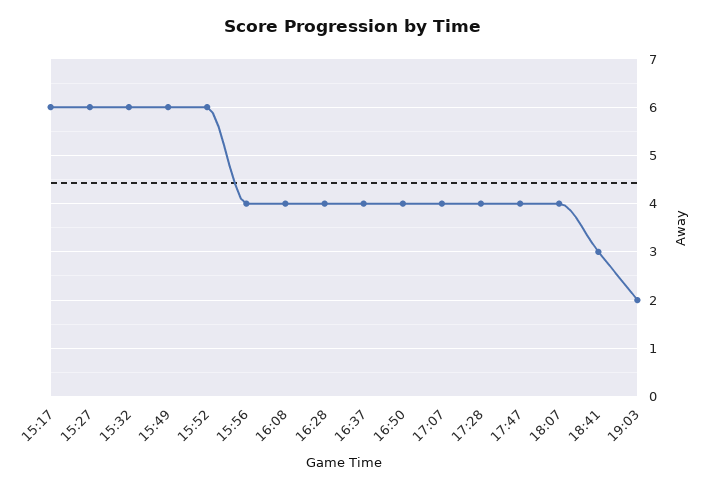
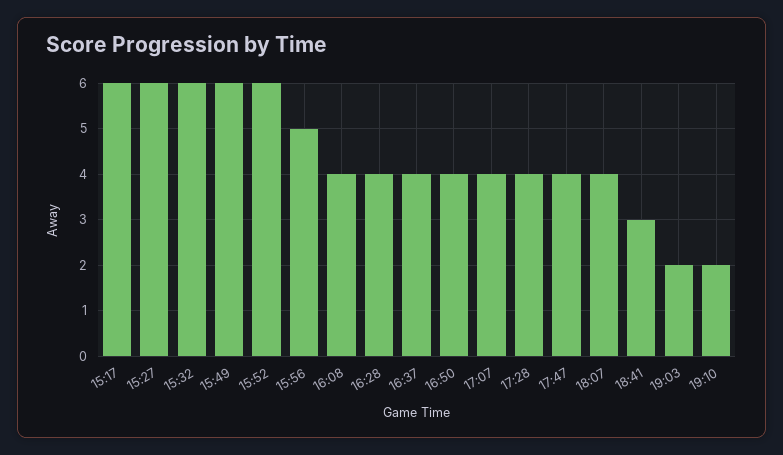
15:56: 4 -> 5
19:10: none -> 2

